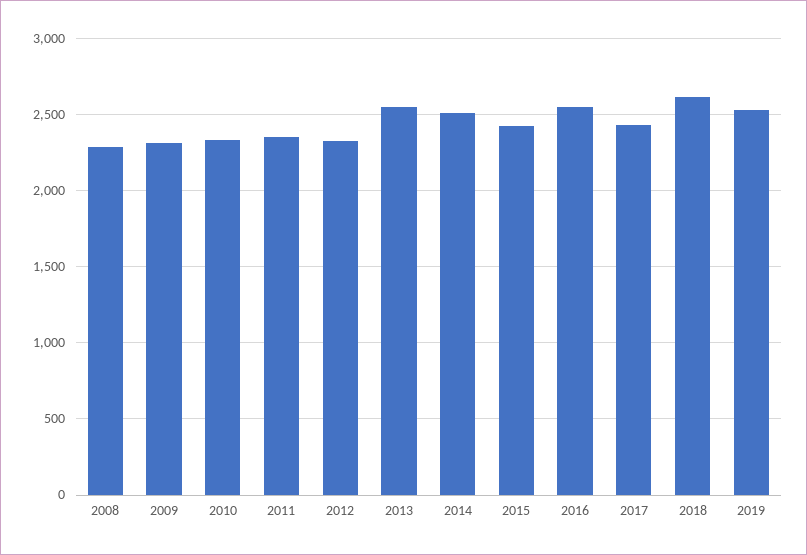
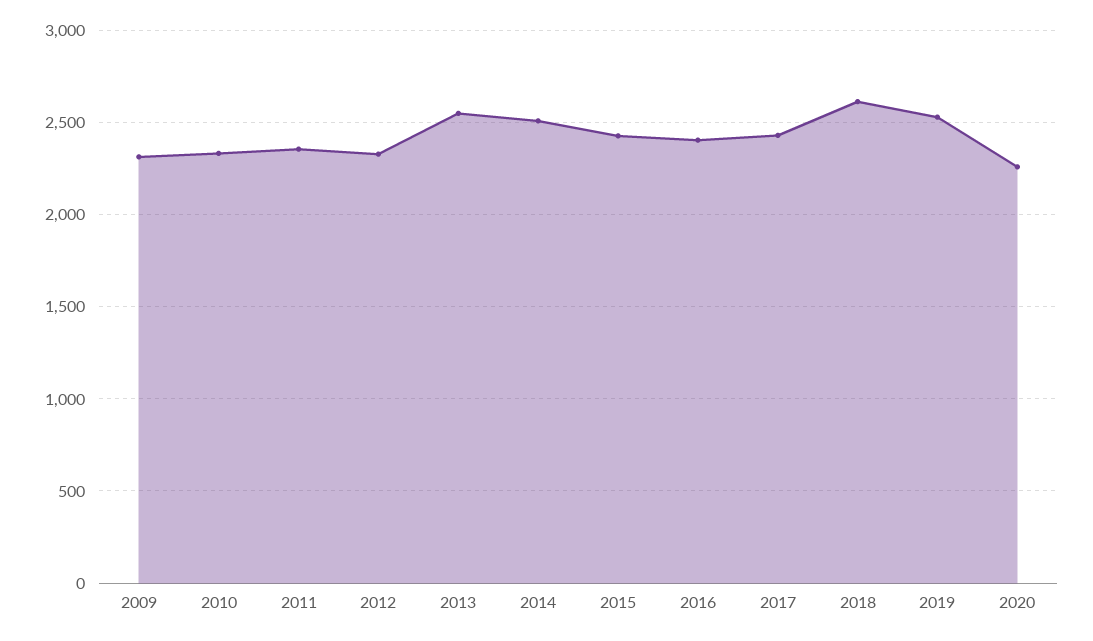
2008: 2300 -> none
2016: 2550 -> 2400
2020: none -> 2250

